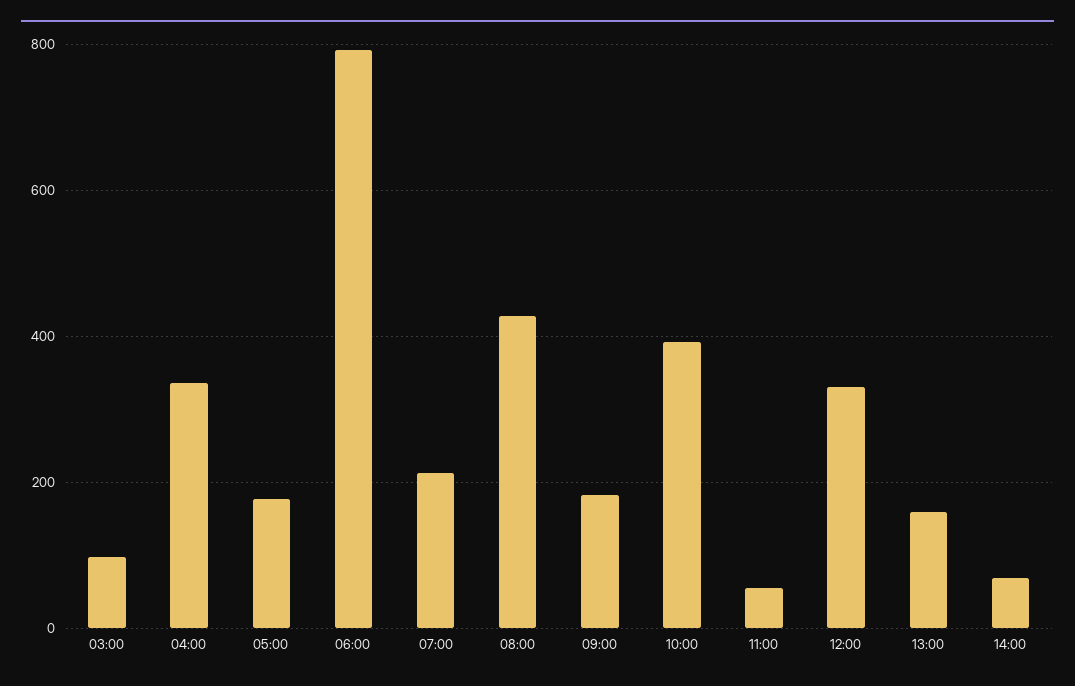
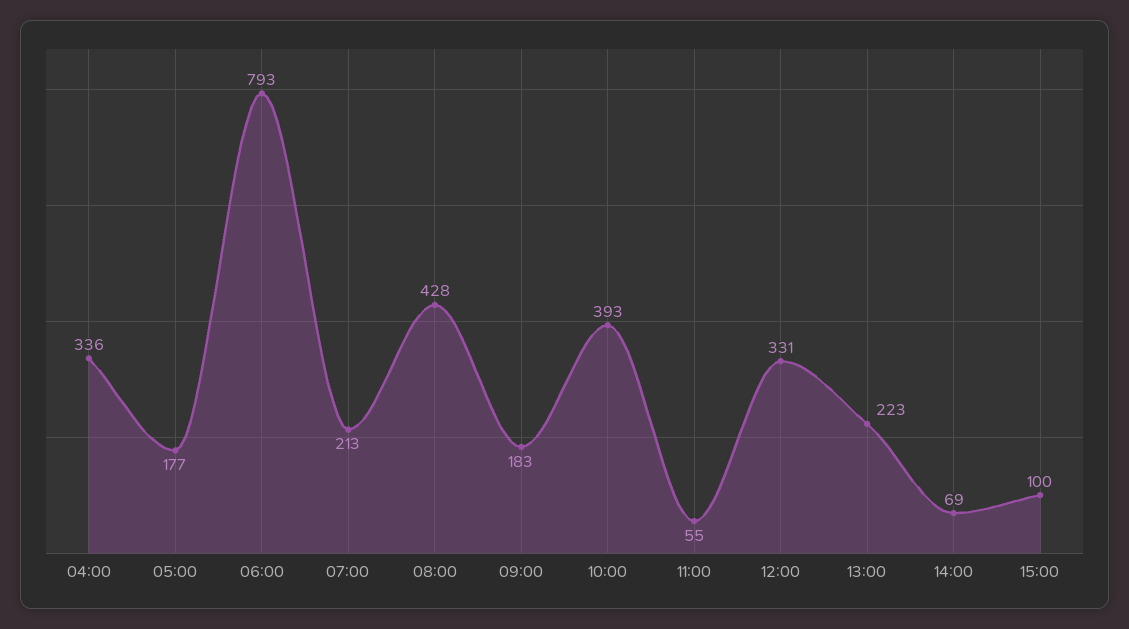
03:00: 100 -> none
13:00: 160 -> 223
15:00: none -> 100

